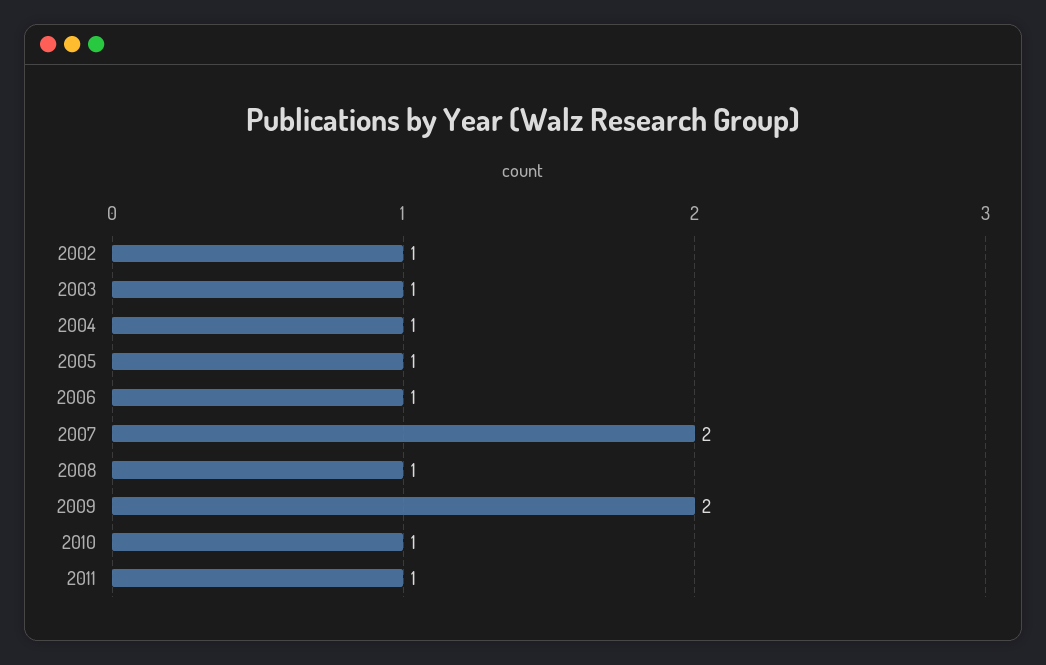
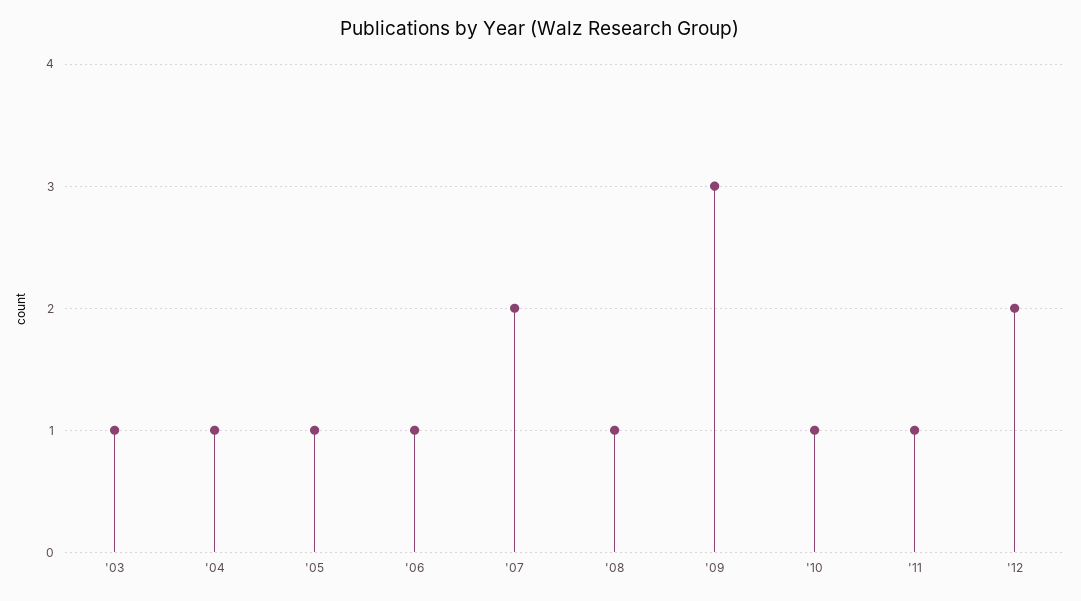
2002: 1 -> none
2009: 2 -> 3
'12: none -> 2

